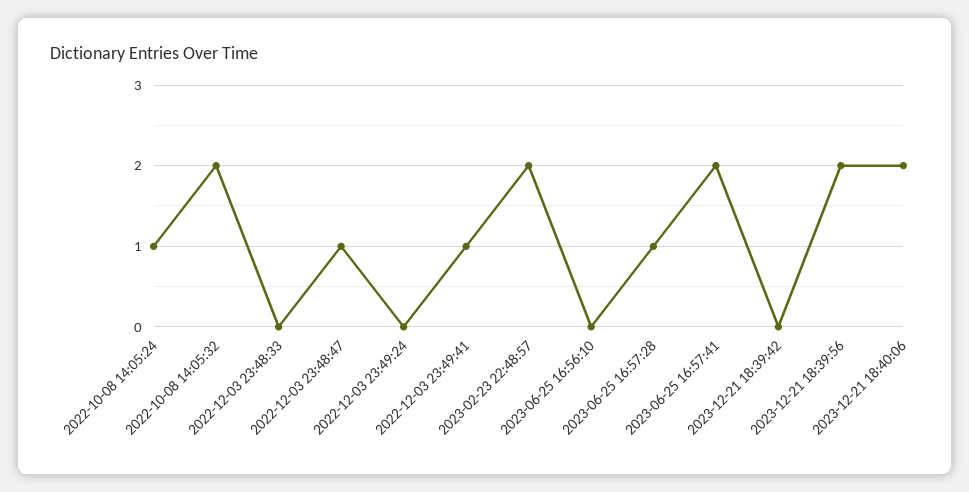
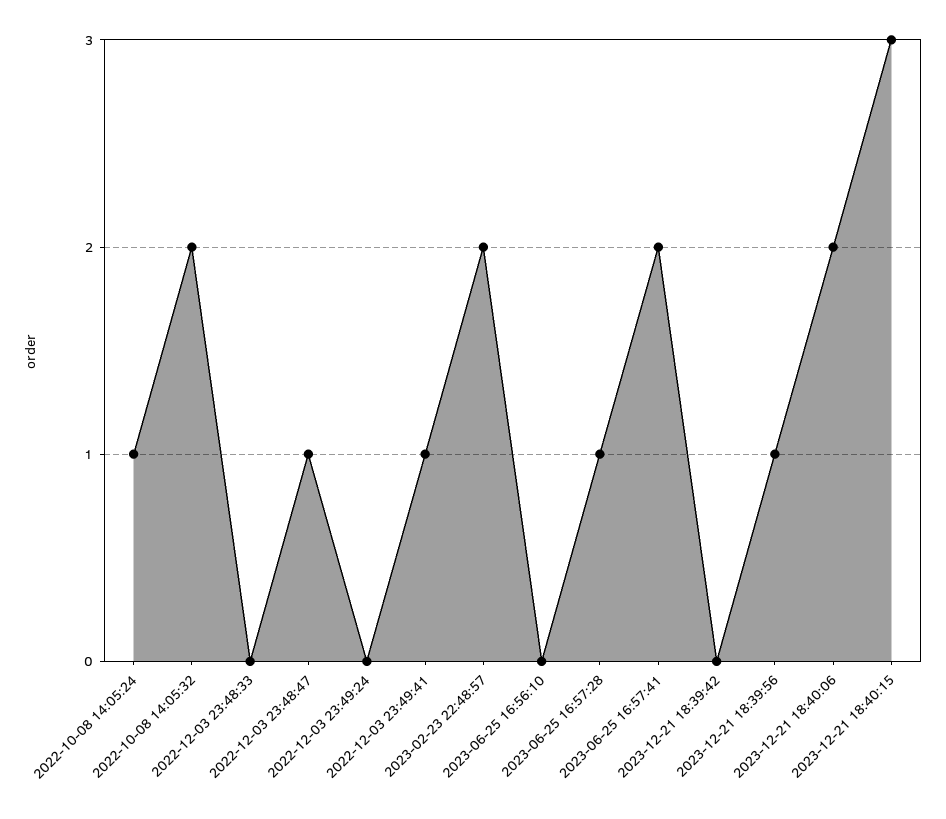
2023-12-21 18:39:56: 2 -> 1
2023-12-21 18:40:15: none -> 3

